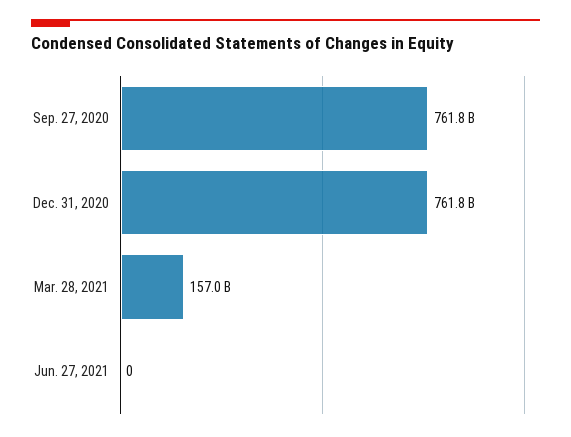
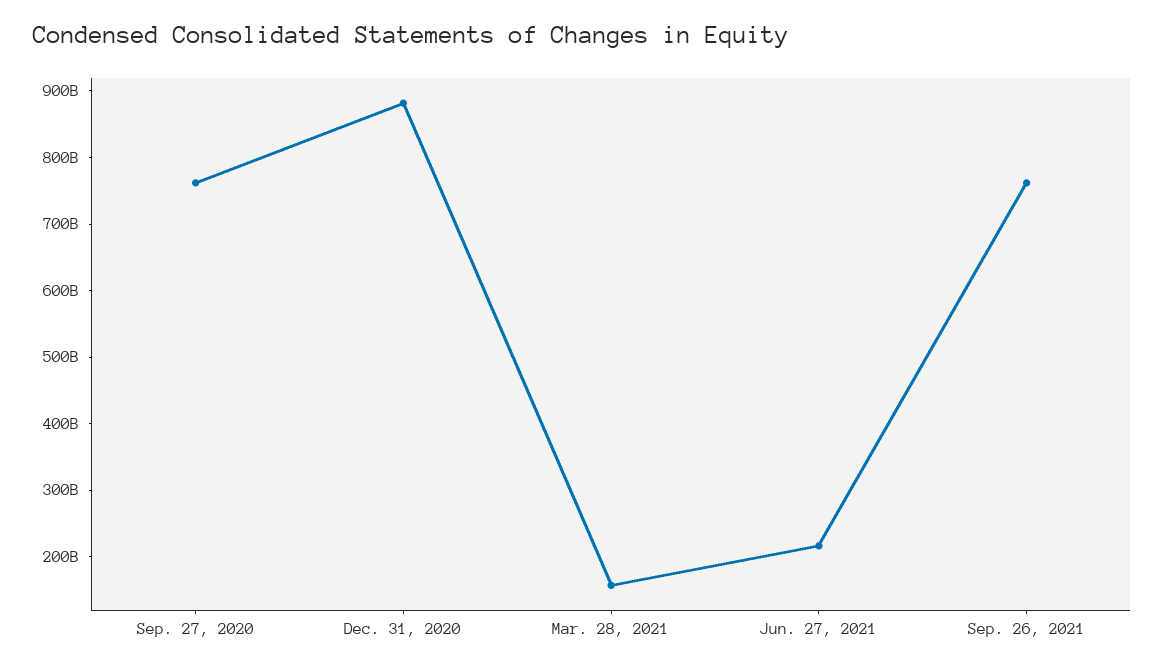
Dec. 31, 2020: 761800000000 -> 880000000000
Jun. 27, 2021: 0 -> 220000000000
Sep. 26, 2021: none -> 760000000000

